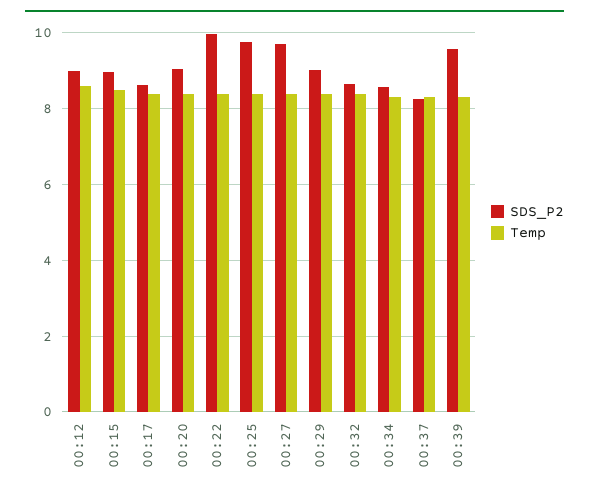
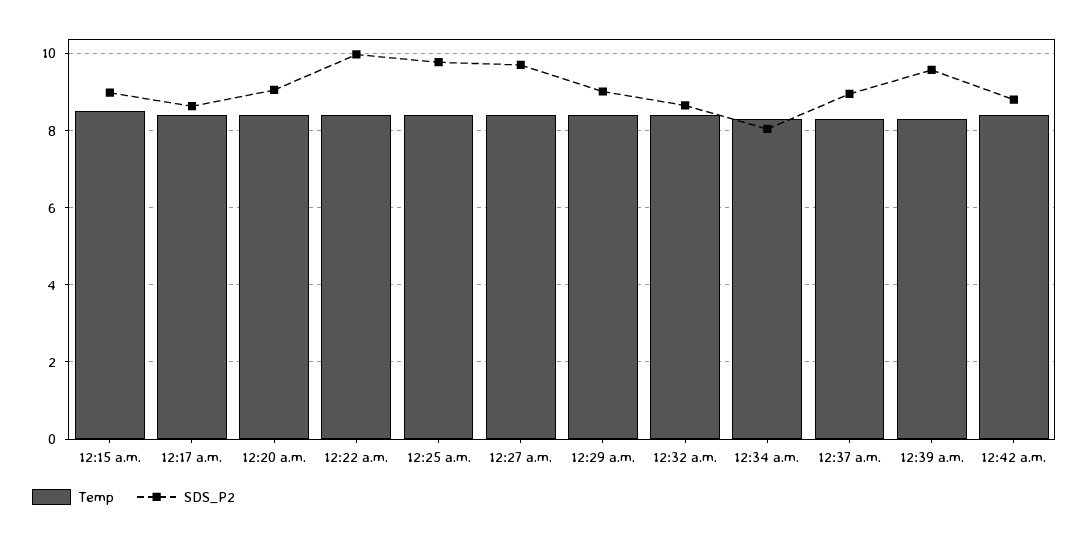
SDS_P2, 00:12: 9 -> none
Temp, 00:12: 8.6 -> none
SDS_P2, 00:34: 8.6 -> 8
SDS_P2, 00:37: 8.2 -> 9
Temp, 12:42 a.m.: none -> 8.4
SDS_P2, 12:42 a.m.: none -> 8.8

